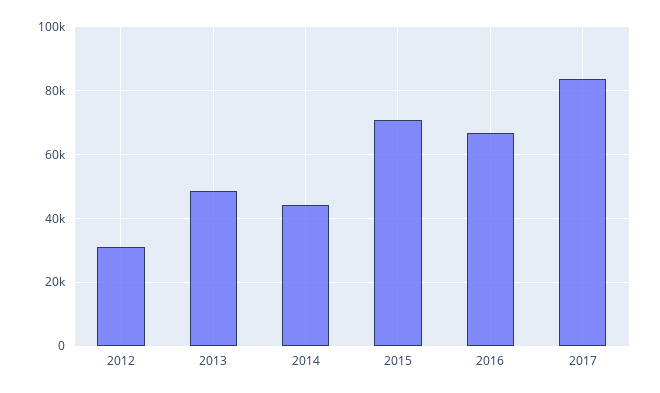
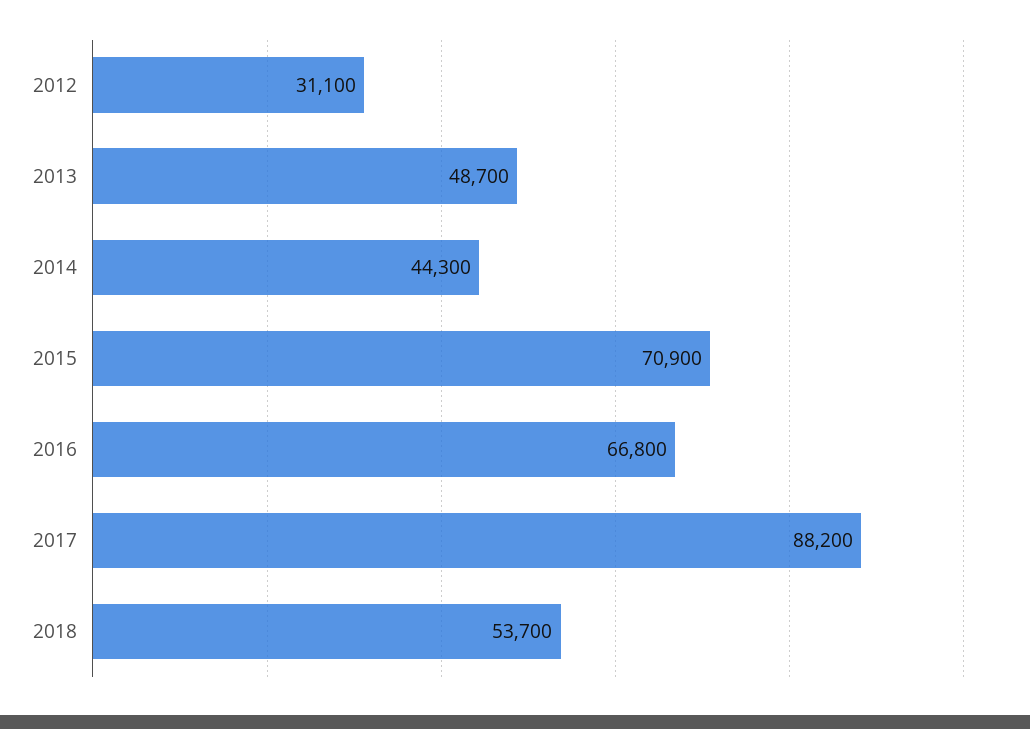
2017: 84000 -> 88200
2018: none -> 53700

